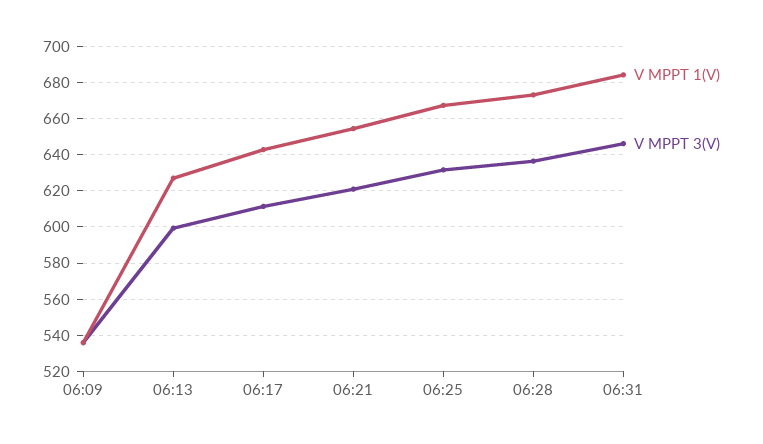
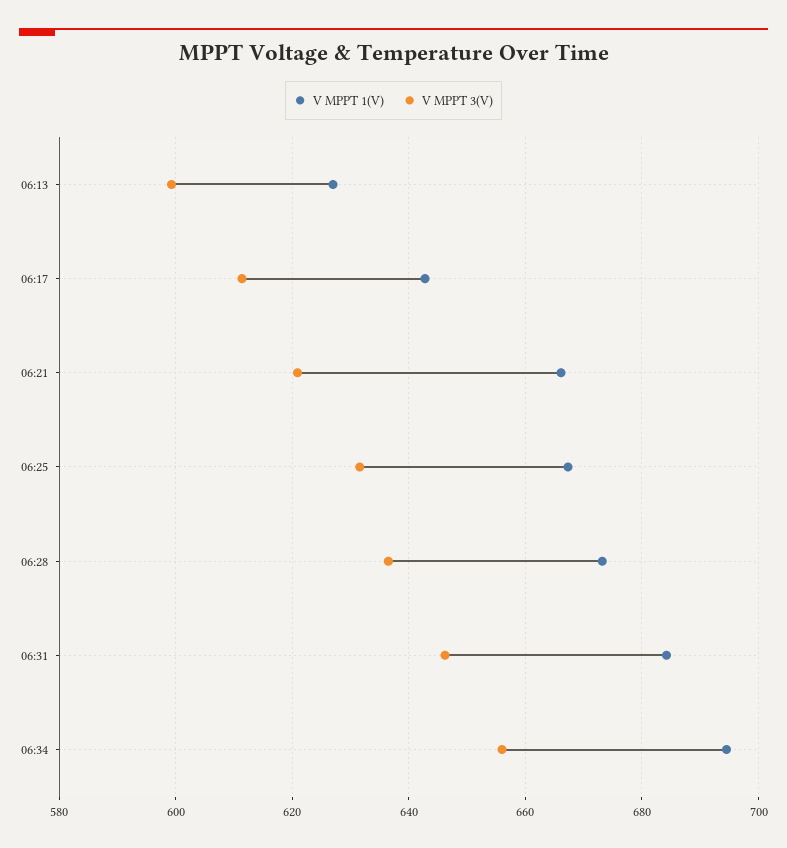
V MPPT 1(V), 06:09: 535 -> none
V MPPT 3(V), 06:09: 535 -> none
V MPPT 1(V), 06:21: 655 -> 666
V MPPT 1(V), 06:34: none -> 694
V MPPT 3(V), 06:34: none -> 656

